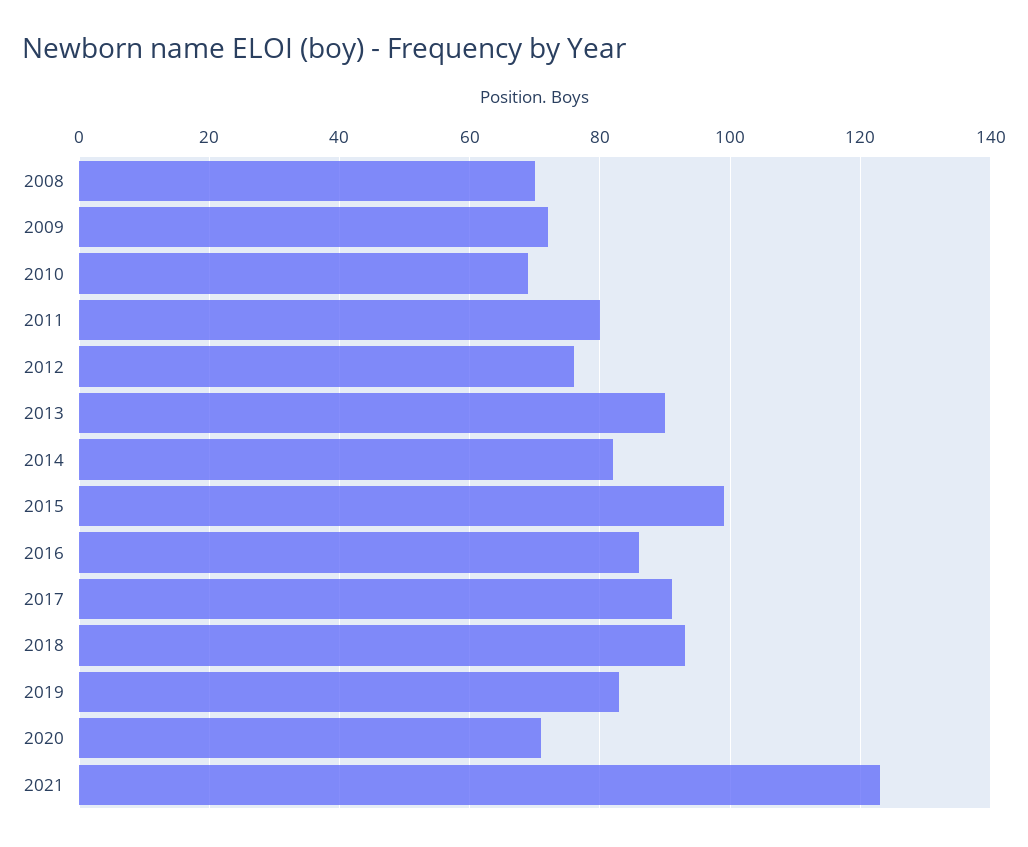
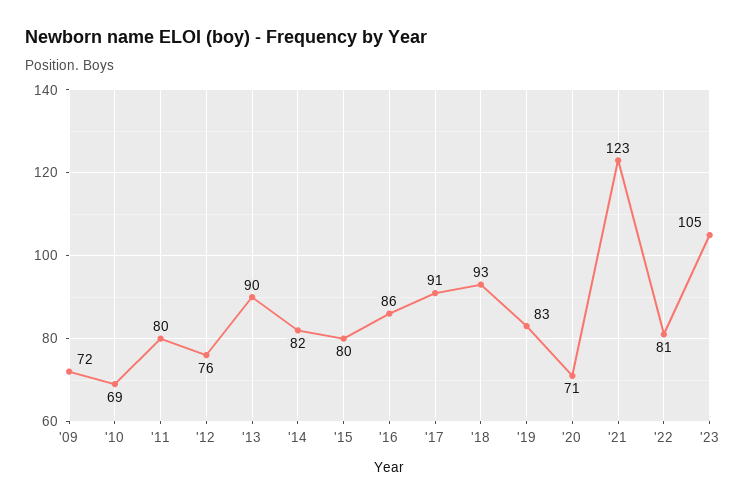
2008: 70 -> none
2015: 100 -> 80
'22: none -> 81
'23: none -> 105

